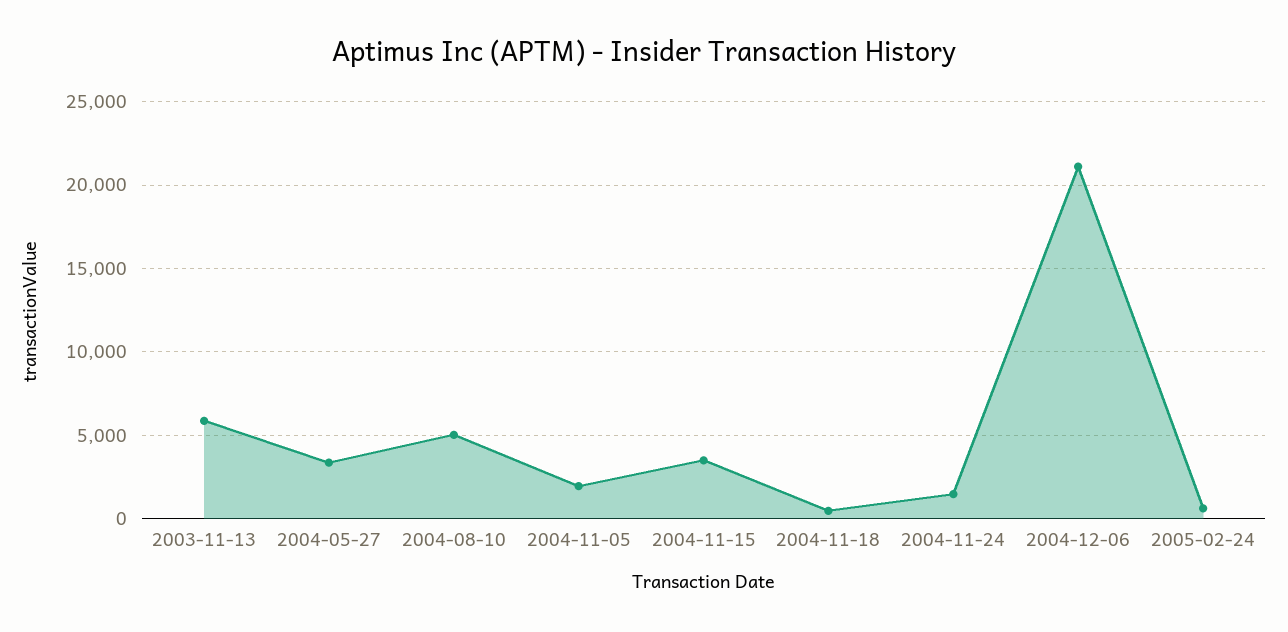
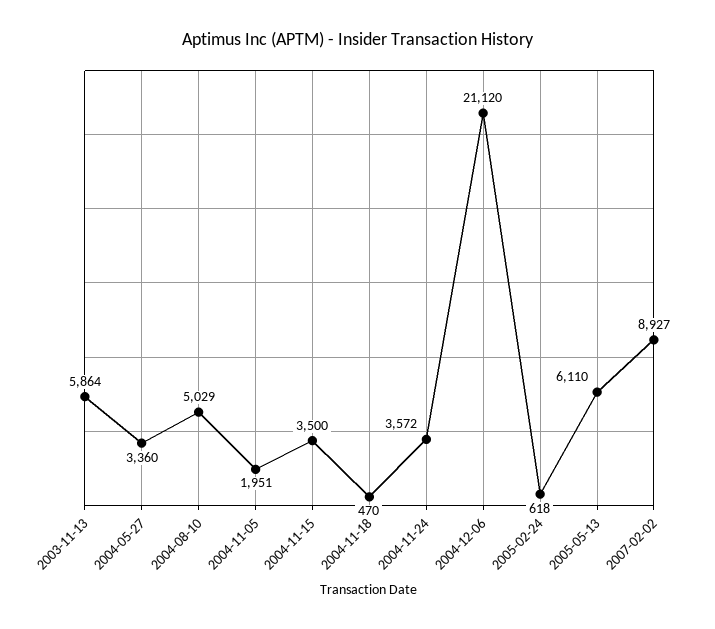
2004-11-24: 1500 -> 3572
2005-05-13: none -> 6110
2007-02-02: none -> 8927

